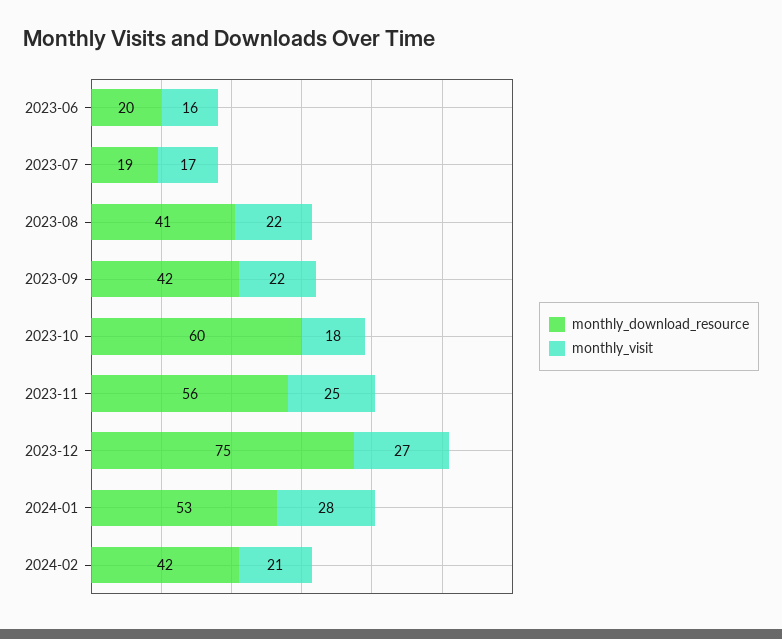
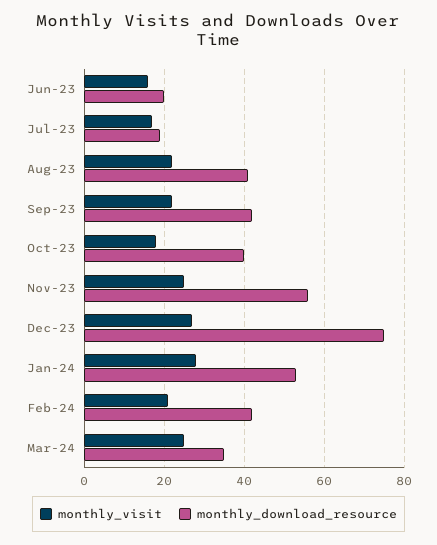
monthly_download_resource, 2023-10: 60 -> 40
monthly_visit, Mar-24: none -> 25
monthly_download_resource, Mar-24: none -> 35

